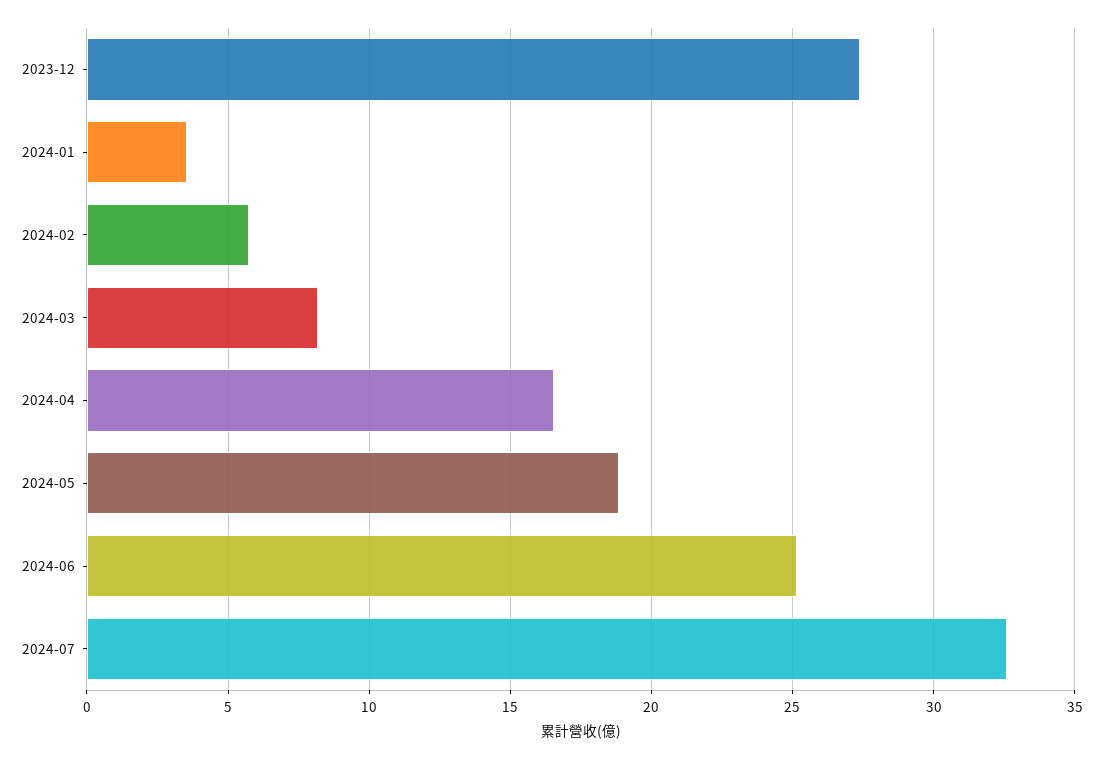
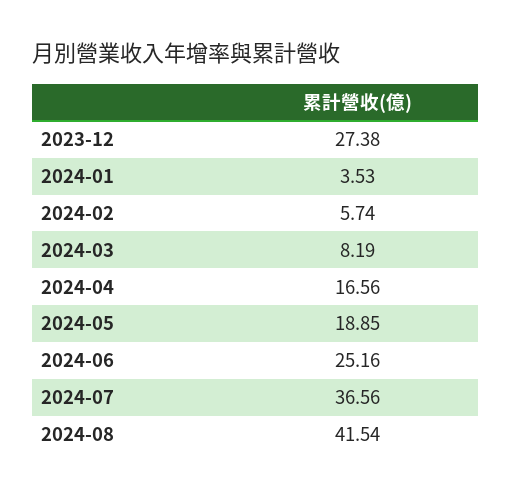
2024-07: 32.5 -> 36.56
2024-08: none -> 41.54

